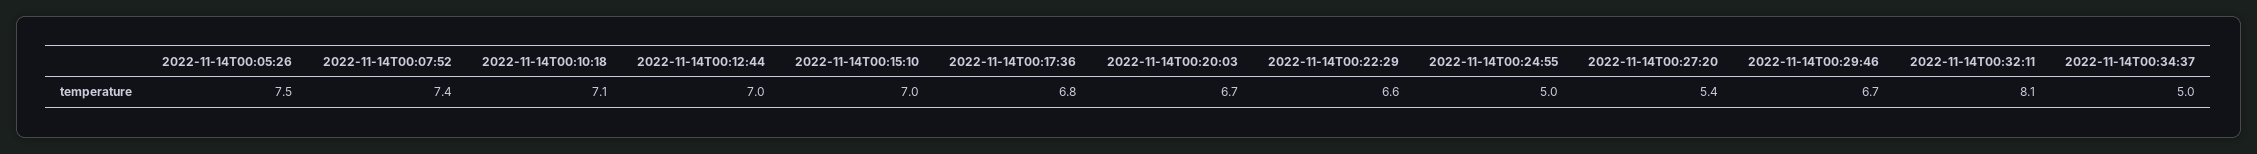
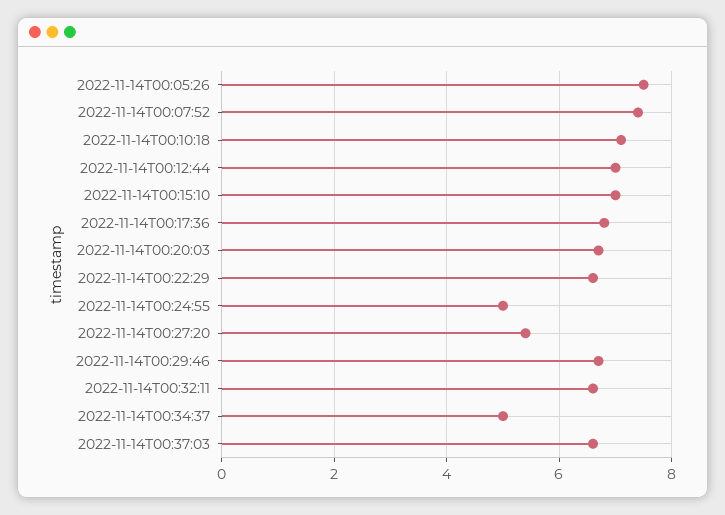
2022-11-14T00:32:11: 8.1 -> 6.5
2022-11-14T00:37:03: none -> 6.5

